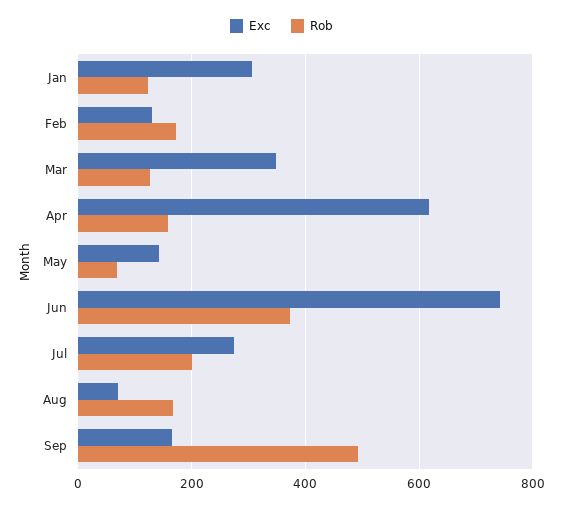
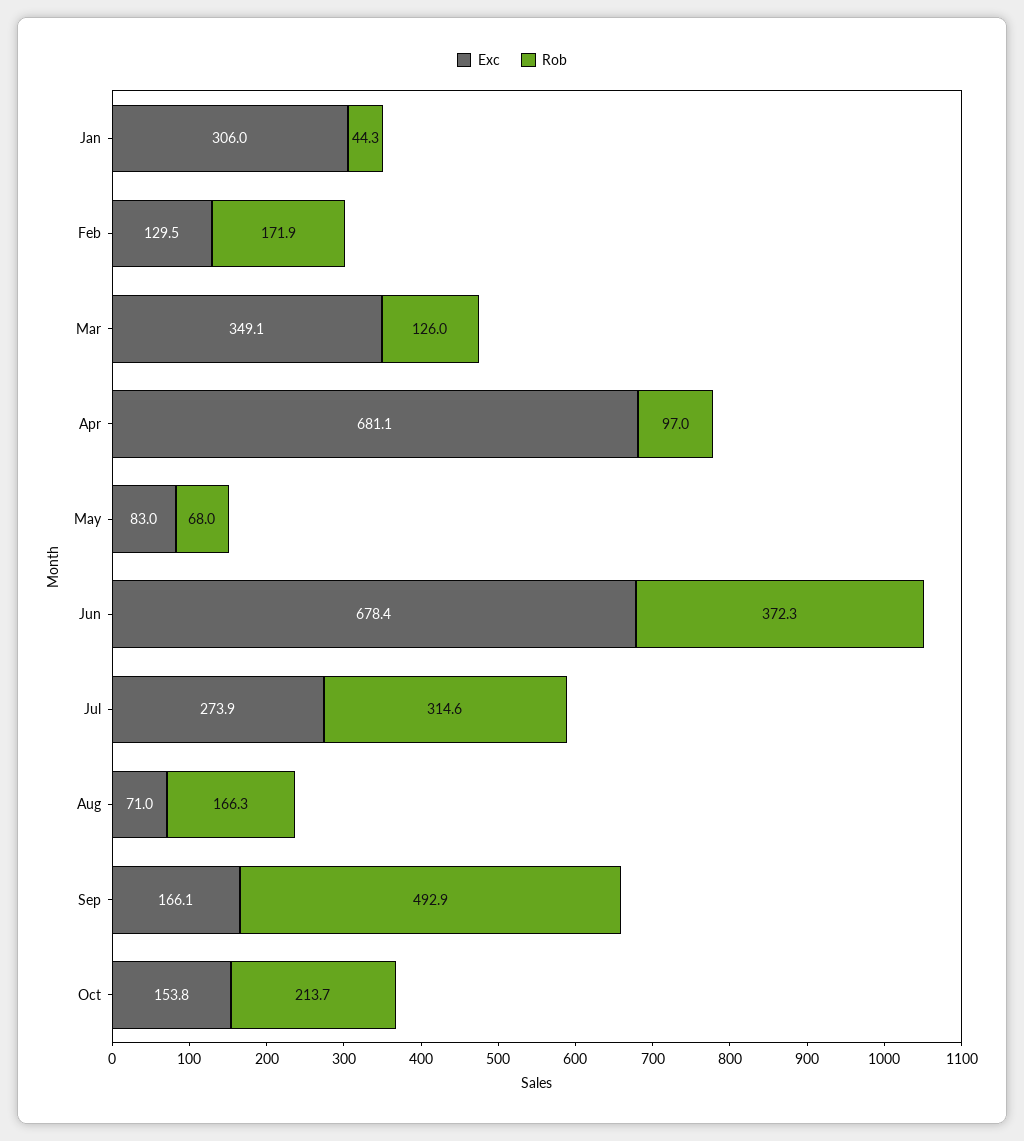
Rob, Jan: 120 -> 44.3
Exc, Apr: 620 -> 681.1
Rob, Apr: 160 -> 97
Exc, May: 140 -> 83
Exc, Jun: 740 -> 678.4
Rob, Jul: 200 -> 314.6
Exc, Oct: none -> 153.8
Rob, Oct: none -> 213.7

